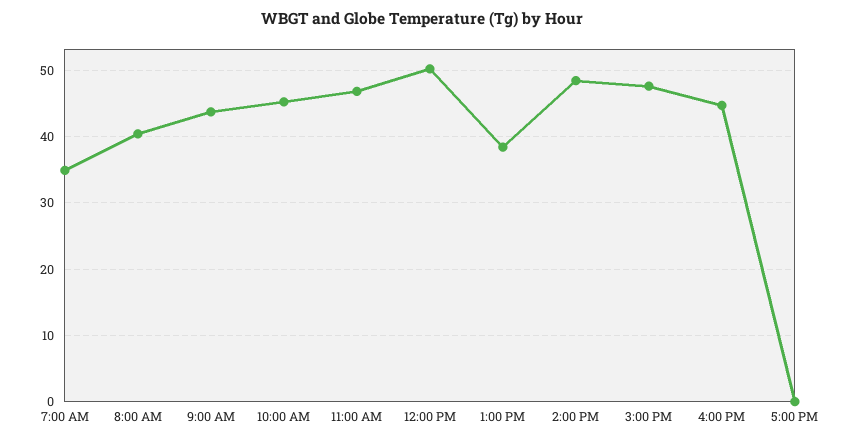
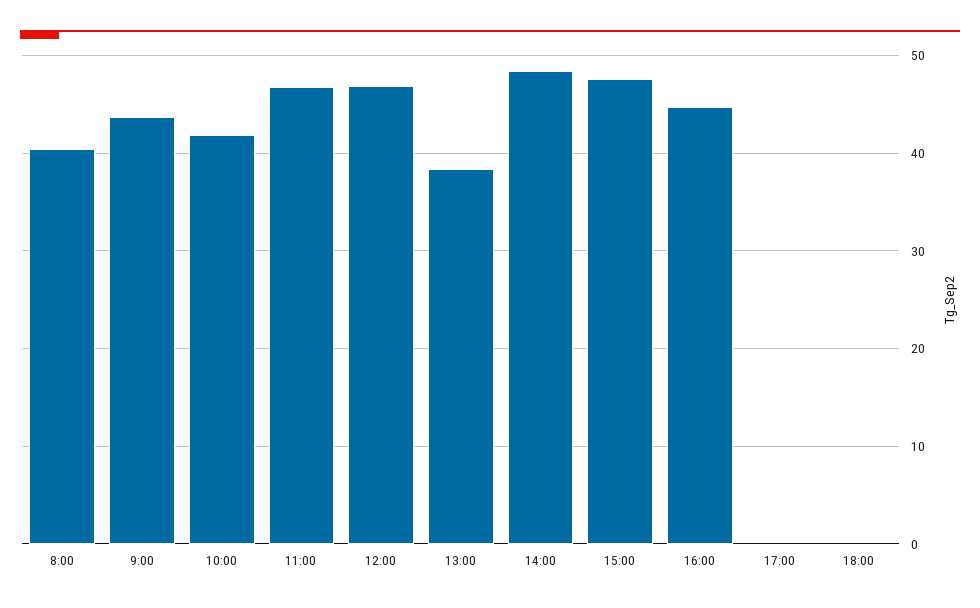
7:00 AM: 35 -> none
10:00 AM: 45 -> 42
12:00 PM: 50 -> 47
18:00: none -> 0

